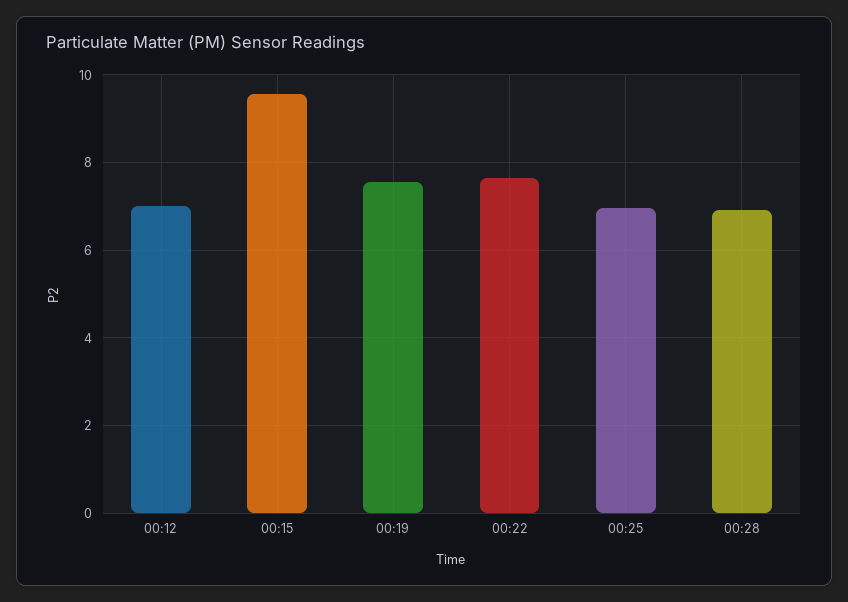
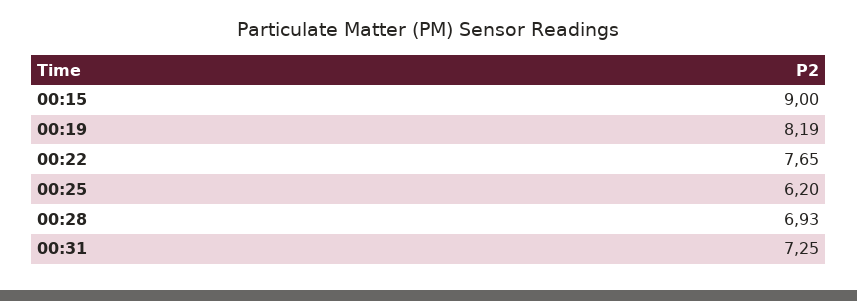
00:12: 7 -> none
00:15: 9.6 -> 9
00:19: 7.6 -> 8.19
00:25: 7 -> 6.2
00:31: none -> 7.25

